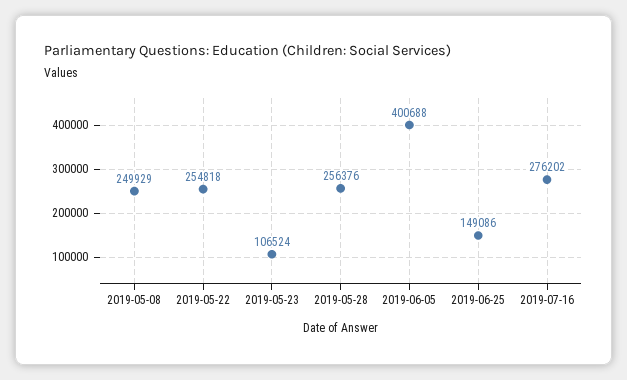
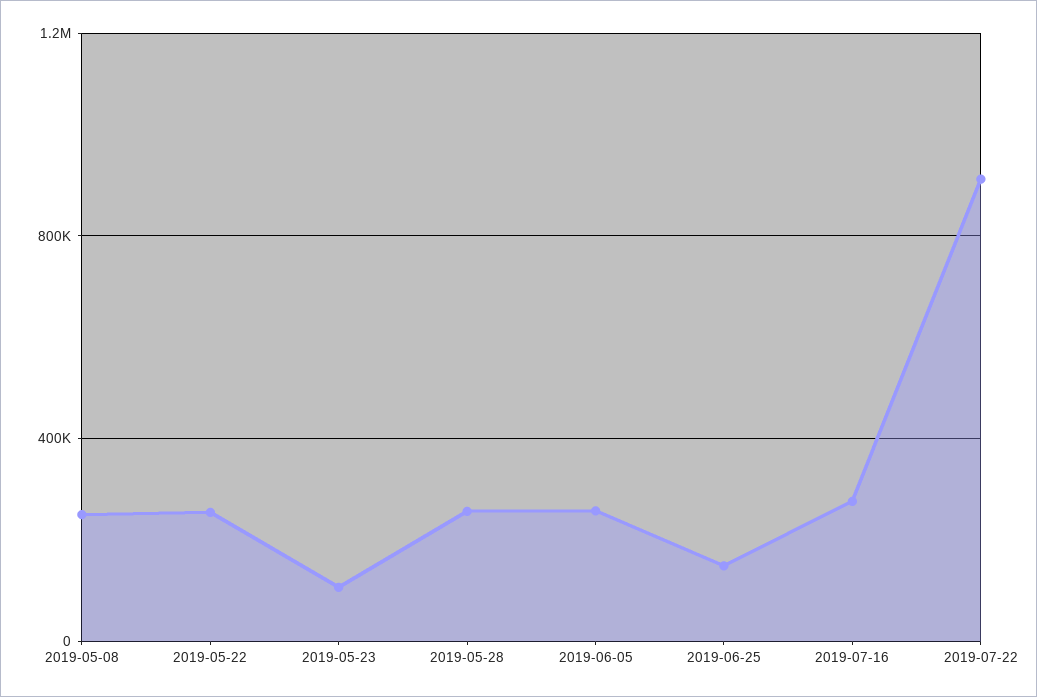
2019-06-05: 400688 -> 250000
2019-07-22: none -> 900000

